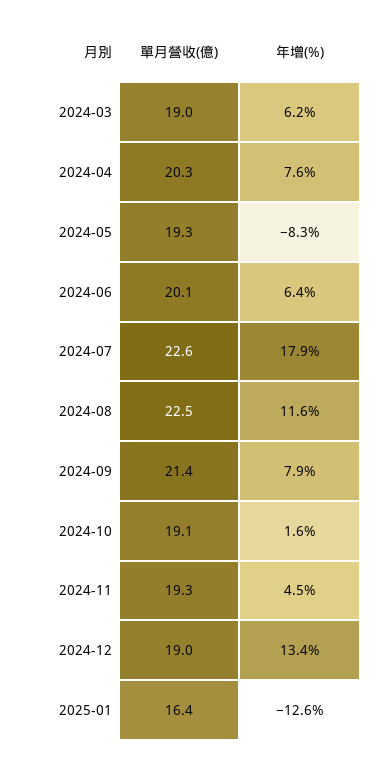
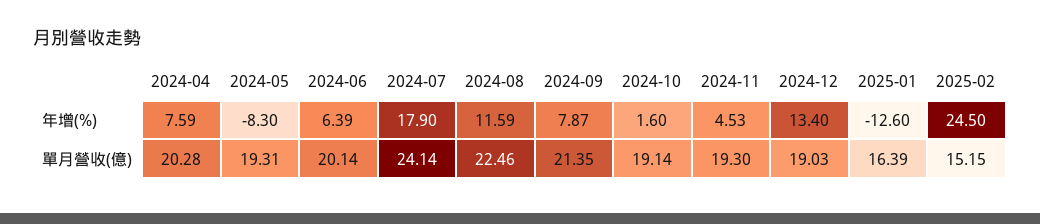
單月營收(億), 2024-03: 19 -> none
年增(%), 2024-03: 6.2 -> none
單月營收(億), 2024-07: 22.6 -> 24.14
年增(%), 2025-02: none -> 24.5
單月營收(億), 2025-02: none -> 15.15

